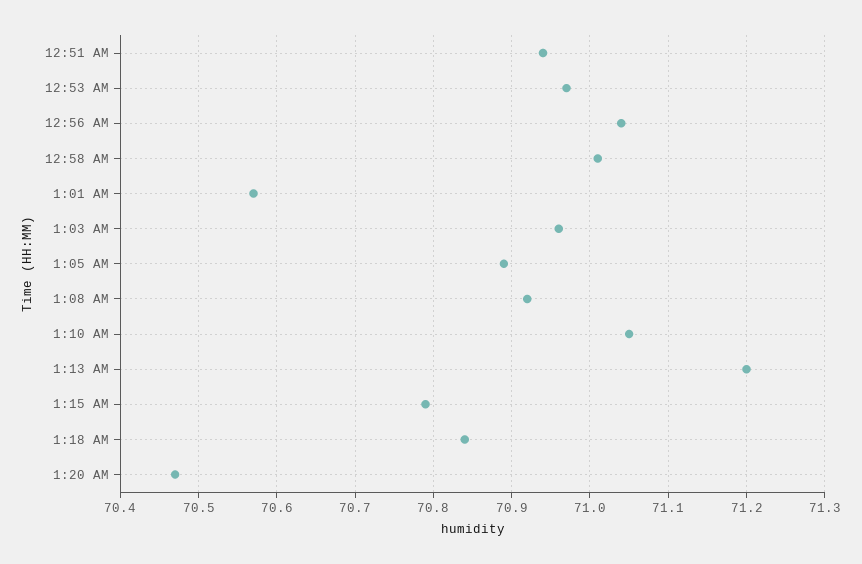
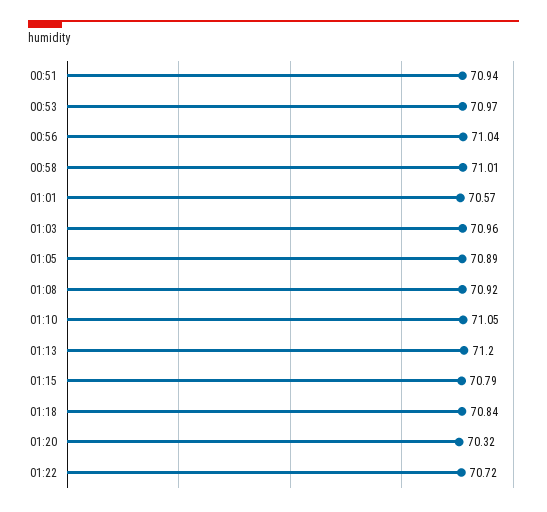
1:20 AM: 70.47 -> 70.32
01:22: none -> 70.72

